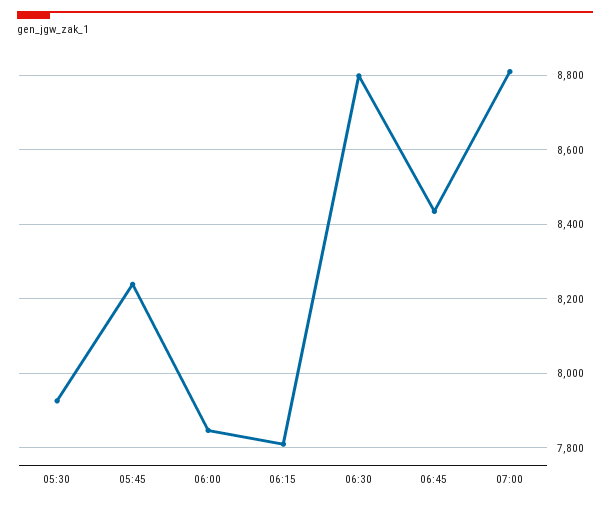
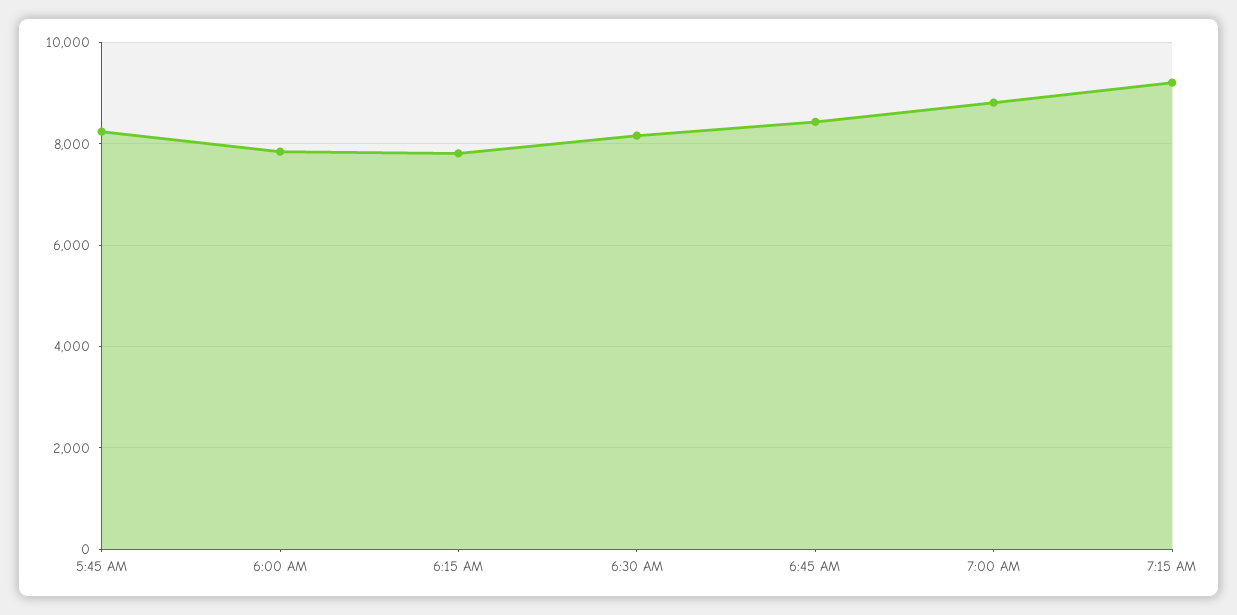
05:30: 7920 -> none
06:30: 8800 -> 8200
7:15 AM: none -> 9200

